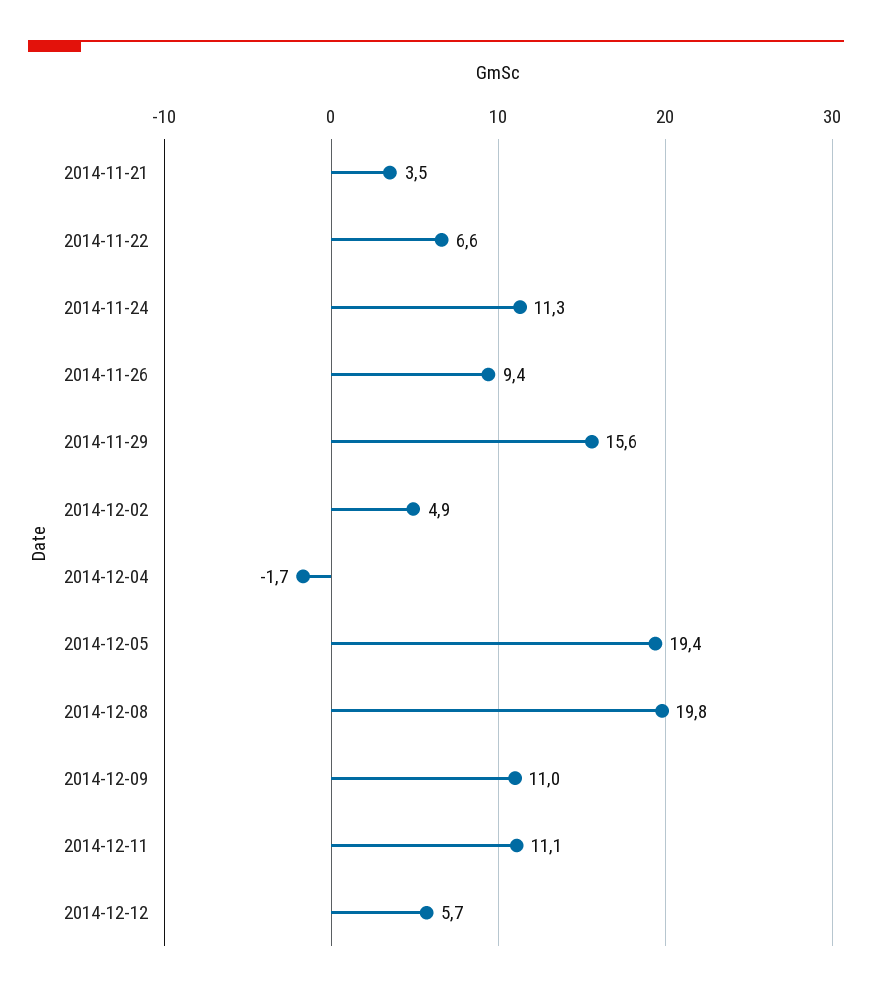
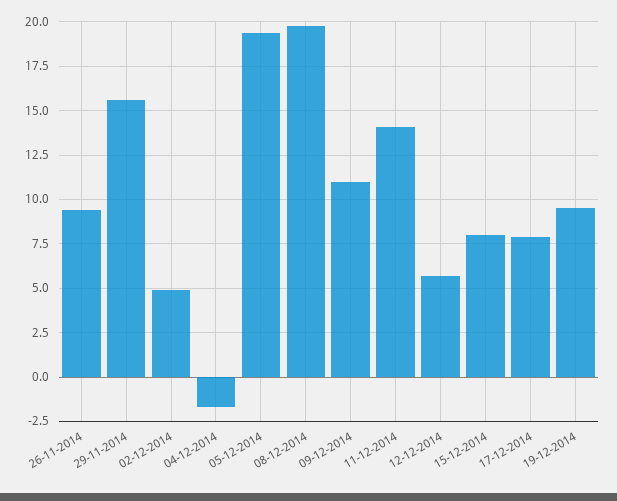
2014-11-21: 3.5 -> none
2014-11-22: 6.6 -> none
2014-11-24: 11.3 -> none
2014-12-11: 11.1 -> 14
15-12-2014: none -> 8
17-12-2014: none -> 8
19-12-2014: none -> 9.5

